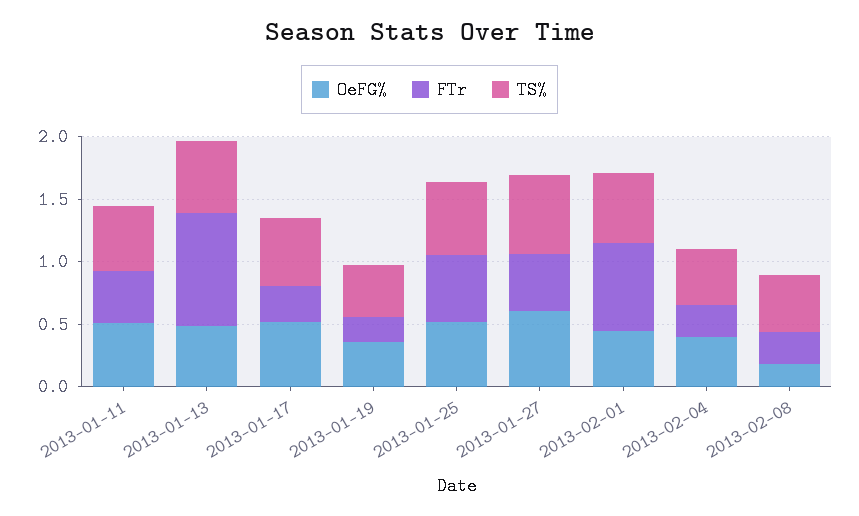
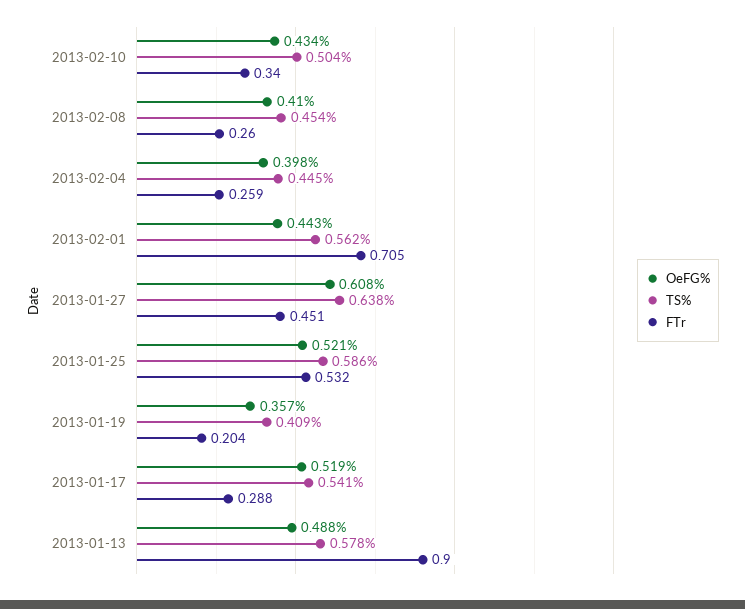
OeFG%, 2013-01-11: 0.5 -> none
FTr, 2013-01-11: 0.4 -> none
TS%, 2013-01-11: 0.5 -> none
OeFG%, 2013-02-08: 0.2 -> 0.41
OeFG%, 2013-02-10: none -> 0.434
TS%, 2013-02-10: none -> 0.504
FTr, 2013-02-10: none -> 0.34

